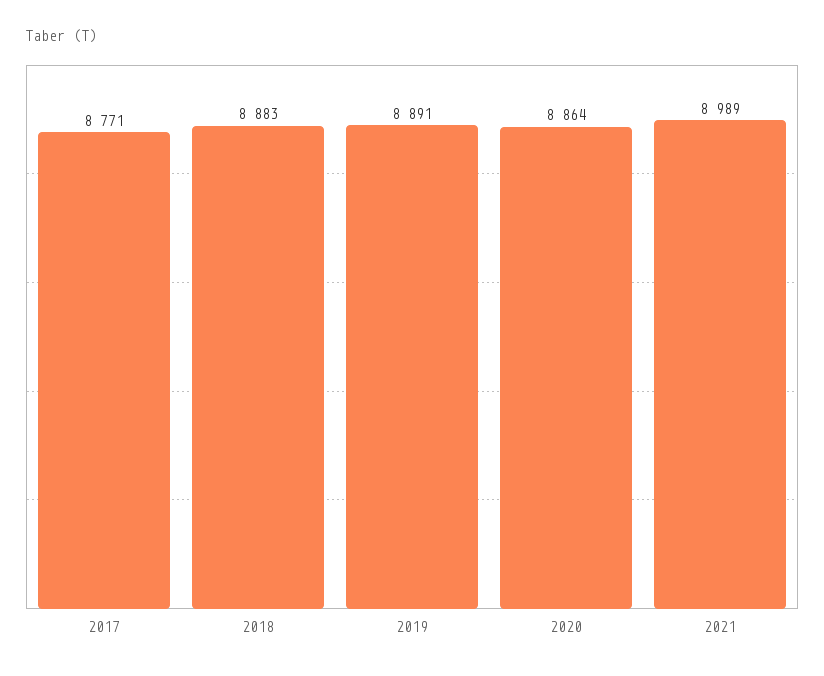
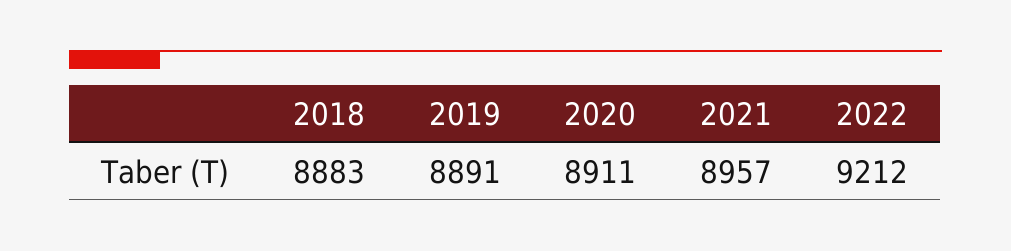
2017: 8771 -> none
2020: 8864 -> 8911
2021: 8989 -> 8957
2022: none -> 9212

